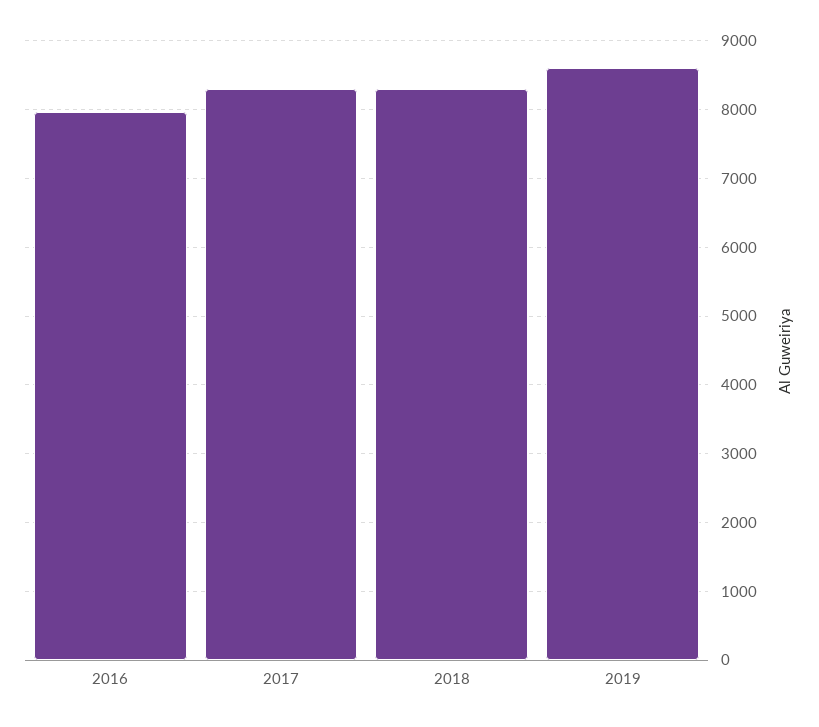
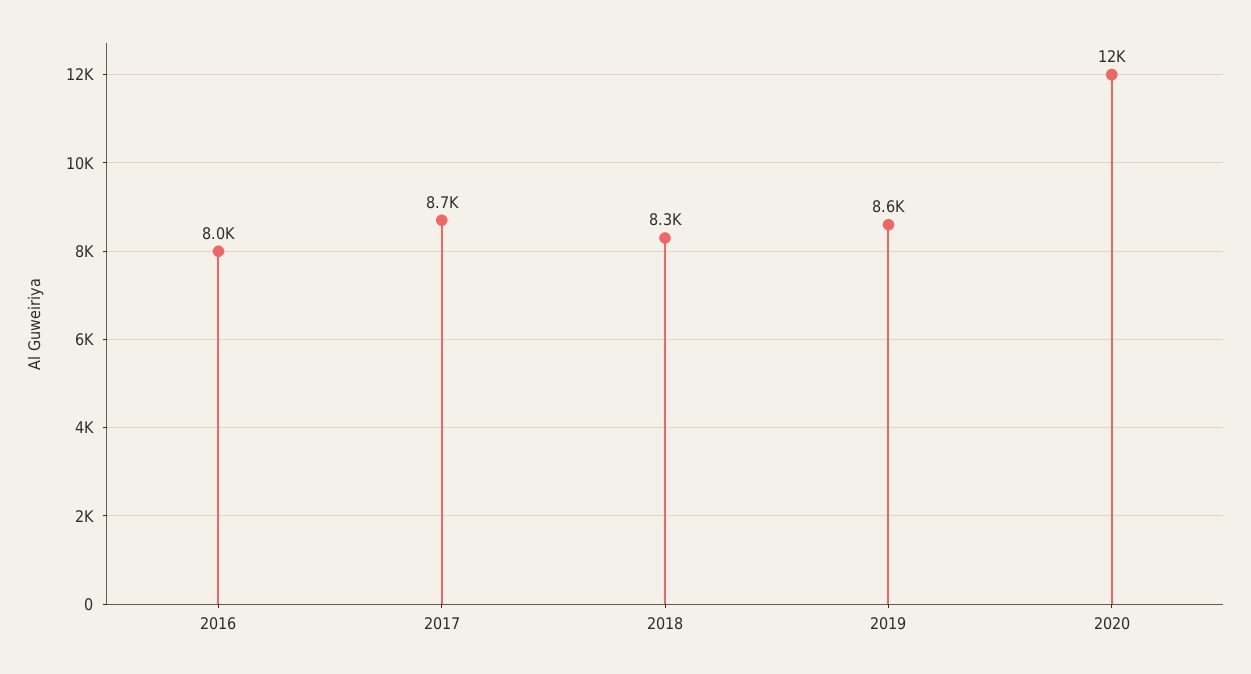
2017: 8300 -> 8700
2020: none -> 12000

